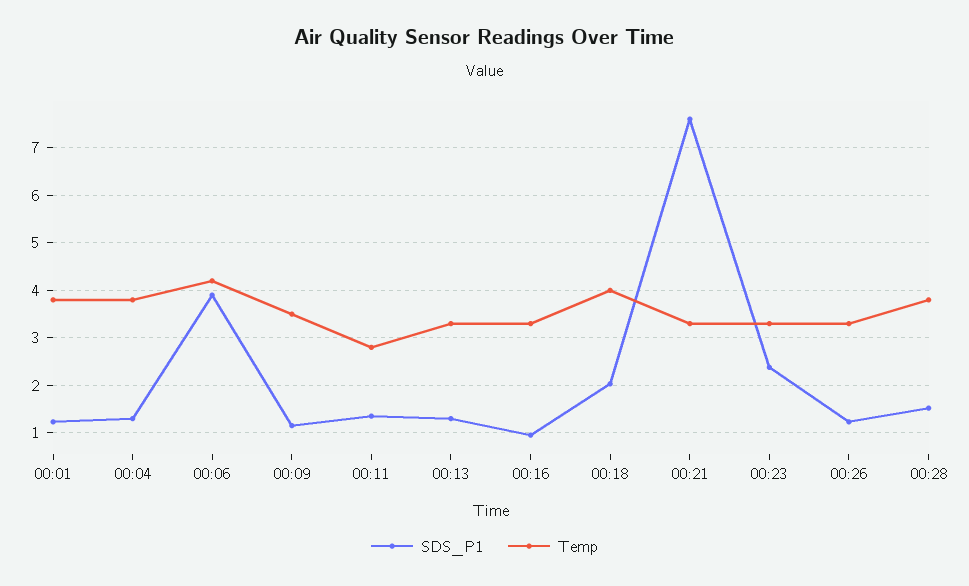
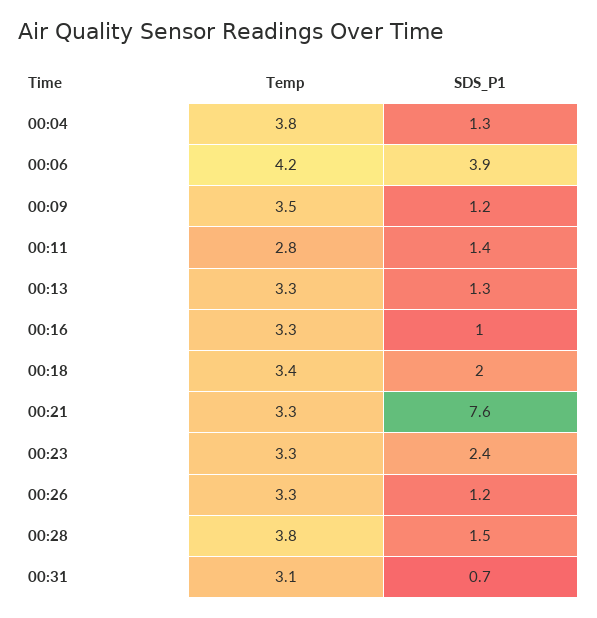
SDS_P1, 00:01: 1.2 -> none
Temp, 00:01: 3.8 -> none
Temp, 00:18: 4 -> 3.4
Temp, 00:31: none -> 3.1
SDS_P1, 00:31: none -> 0.7

